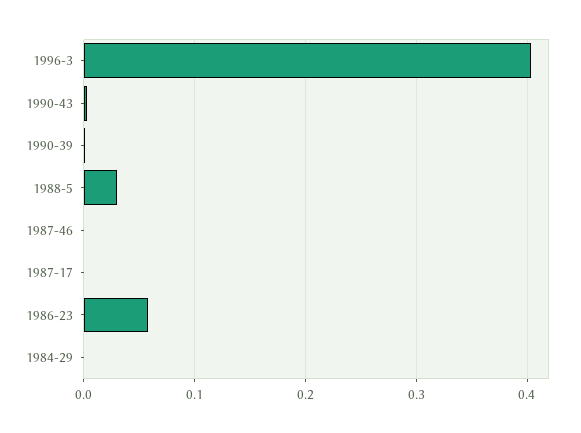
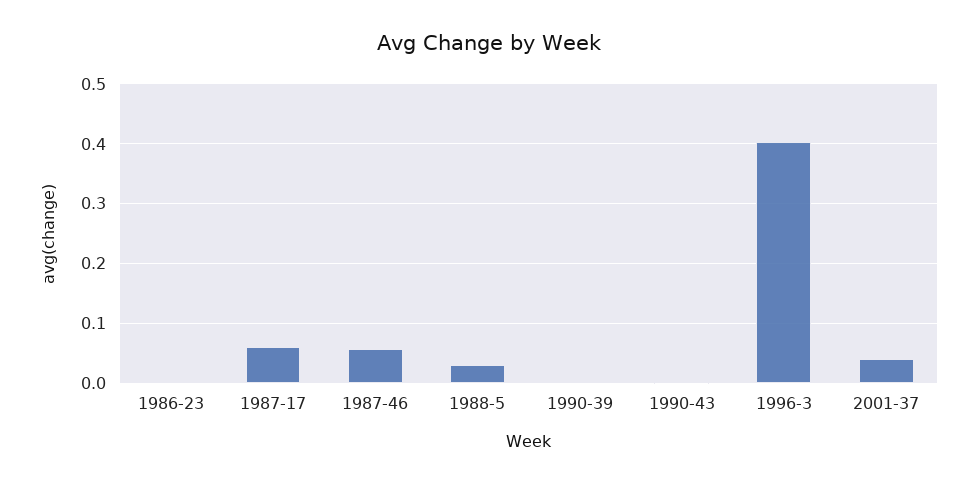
1987-46: 0 -> 0.06
1987-17: 0 -> 0.06
1986-23: 0.06 -> 0
1984-29: 0 -> none
2001-37: none -> 0.04

